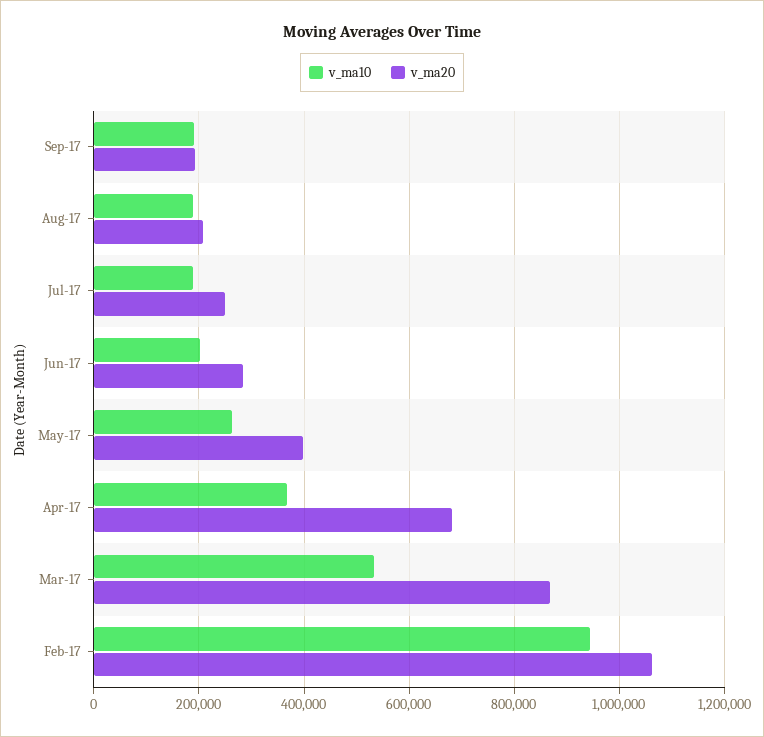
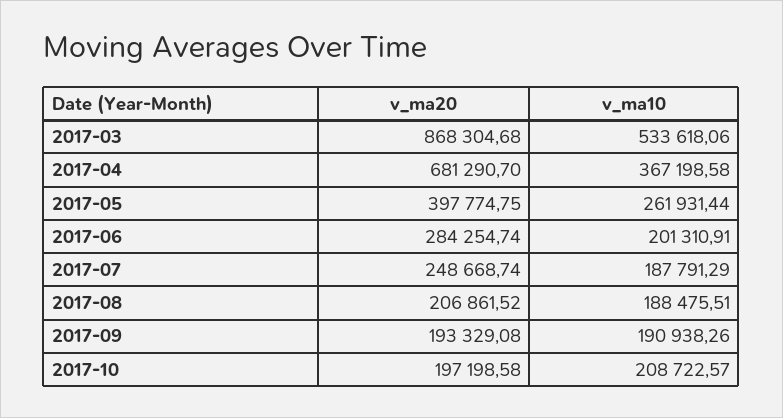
v_ma10, Feb-17: 940000 -> none
v_ma20, Feb-17: 1060000 -> none
v_ma20, 2017-10: none -> 197198.58
v_ma10, 2017-10: none -> 208722.57

